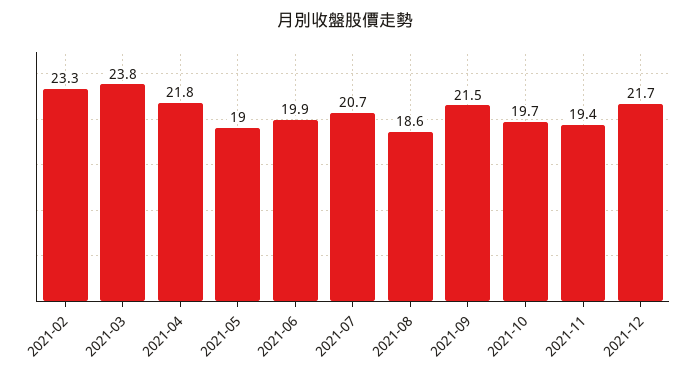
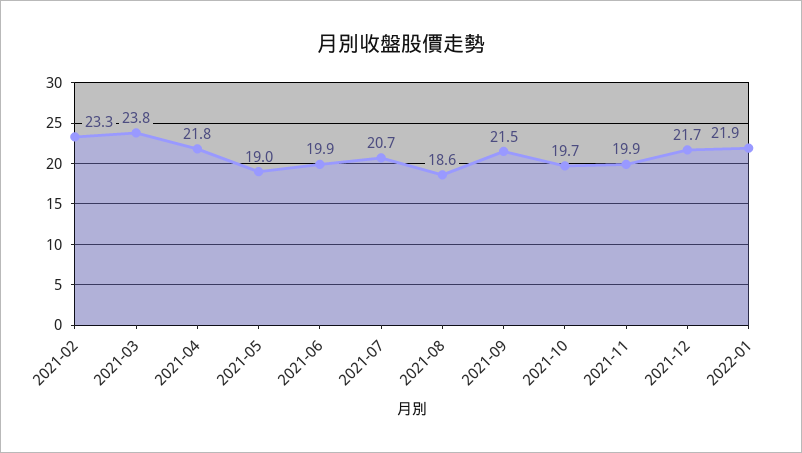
2021-11: 19.4 -> 19.9
2022-01: none -> 21.9

